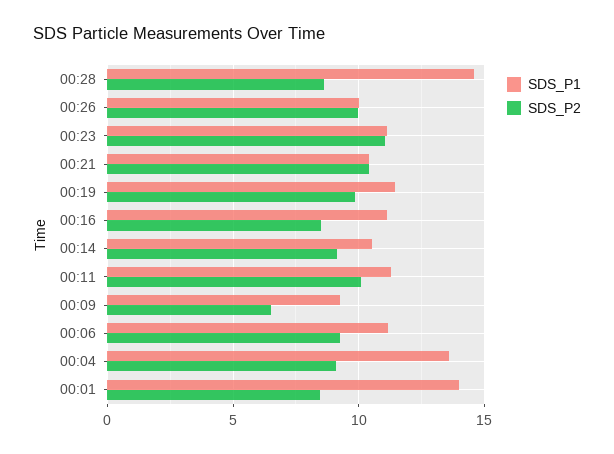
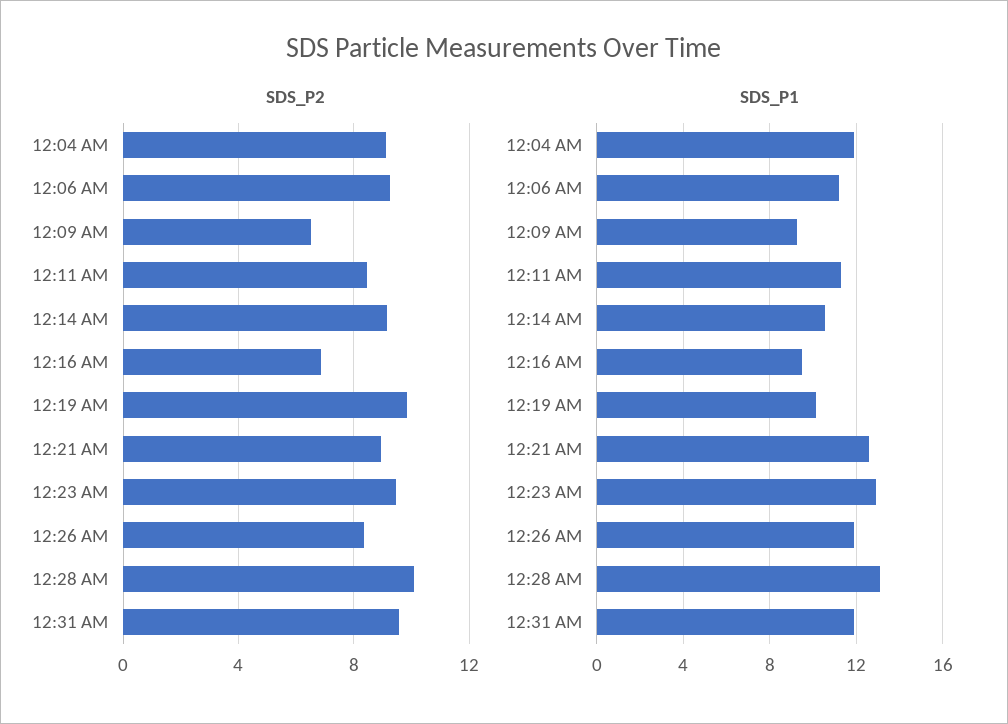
SDS_P1, 00:28: 14.5 -> 13
SDS_P2, 00:28: 8.5 -> 10
SDS_P1, 00:26: 10 -> 12
SDS_P2, 00:26: 10 -> 8.5
SDS_P1, 00:23: 11 -> 13
SDS_P2, 00:23: 11 -> 9.5
SDS_P1, 00:21: 10.5 -> 12.5
SDS_P2, 00:21: 10.5 -> 9
SDS_P1, 00:19: 11.5 -> 10
SDS_P1, 00:16: 11 -> 9.5
SDS_P2, 00:16: 8.5 -> 7
SDS_P2, 00:11: 10 -> 8.5
SDS_P1, 00:04: 13.5 -> 12
SDS_P1, 00:01: 14 -> none
SDS_P2, 00:01: 8.5 -> none
SDS_P2, 12:31 AM: none -> 9.5
SDS_P1, 12:31 AM: none -> 12

